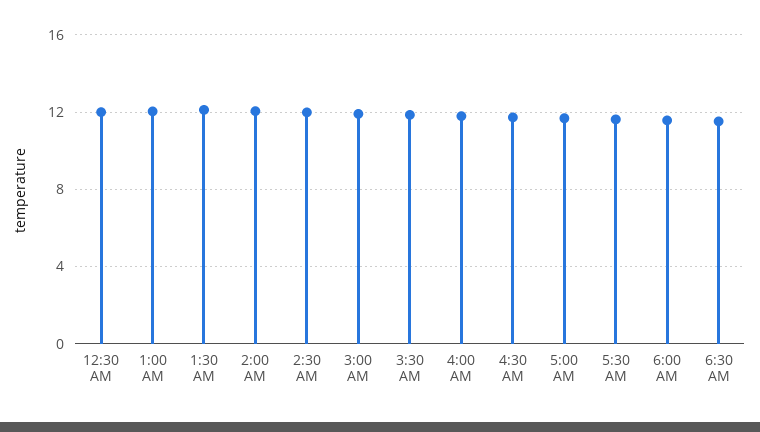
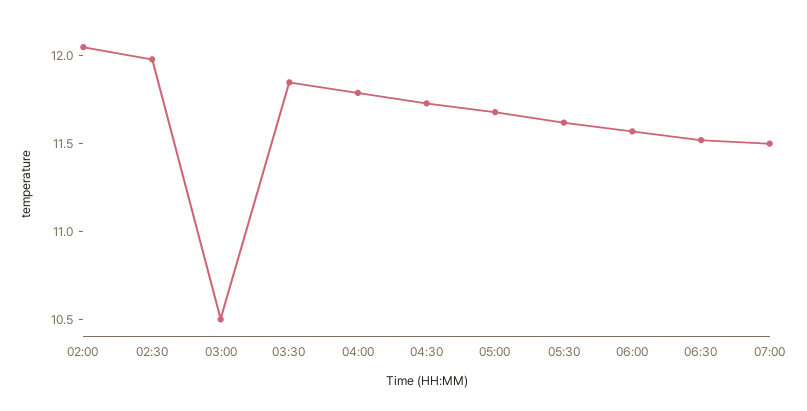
12:30 AM: 12 -> none
1:00 AM: 12 -> none
1:30 AM: 12 -> none
3:00 AM: 12 -> 10.5
07:00: none -> 11.5

